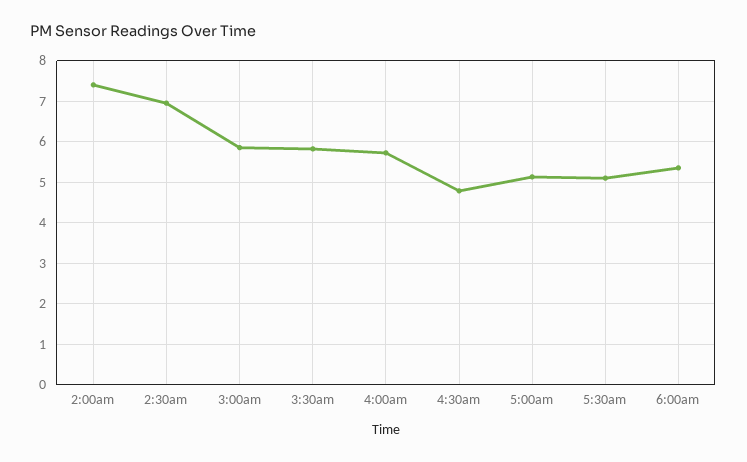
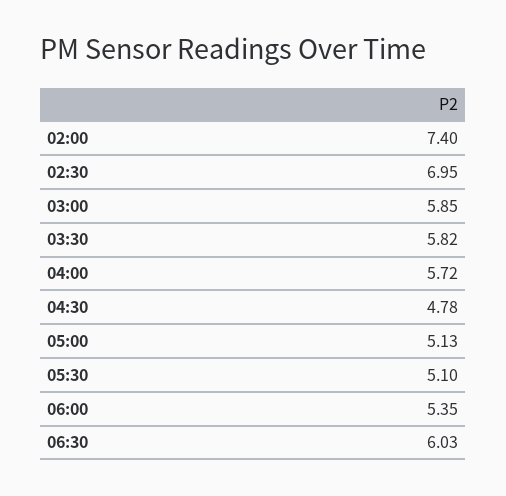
06:30: none -> 6.03

